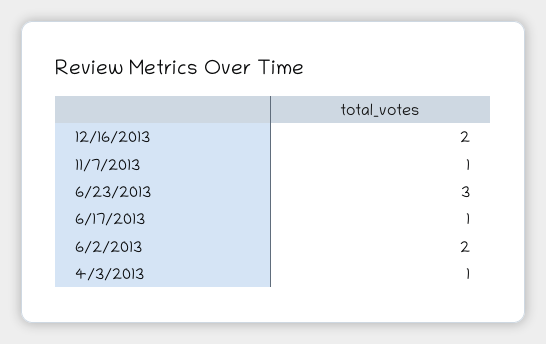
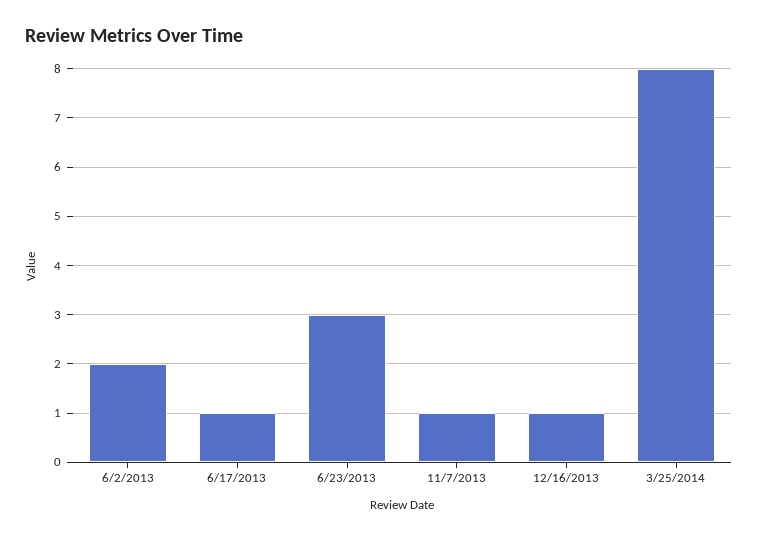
12/16/2013: 2 -> 1
4/3/2013: 1 -> none
3/25/2014: none -> 8

